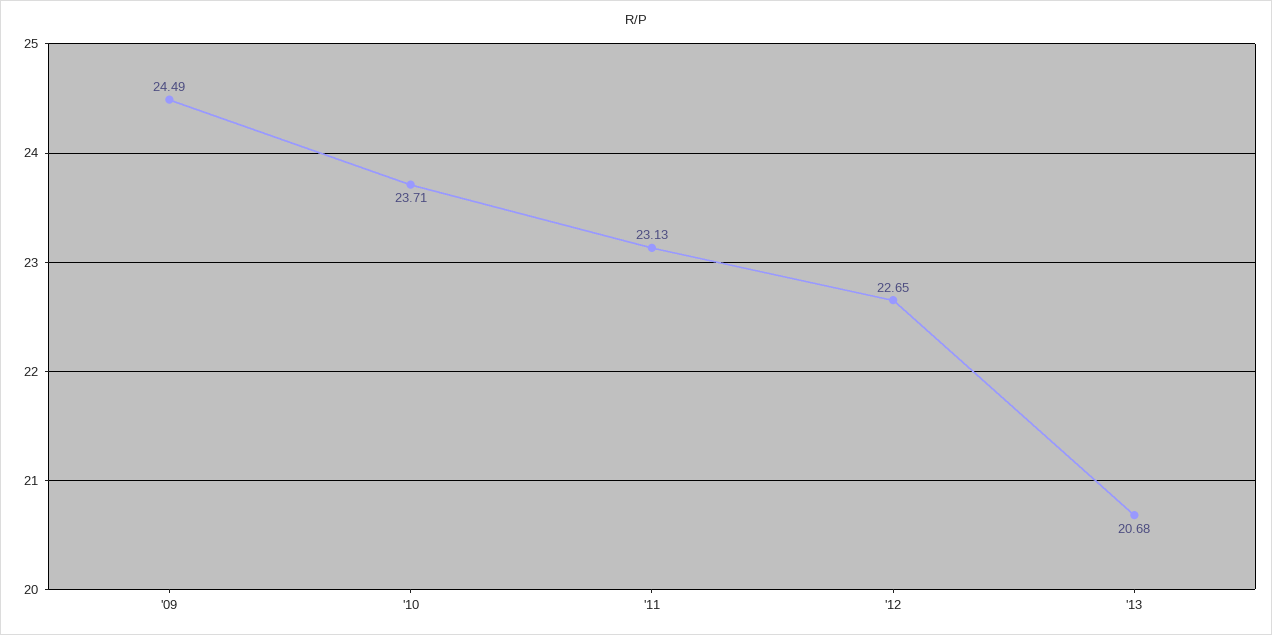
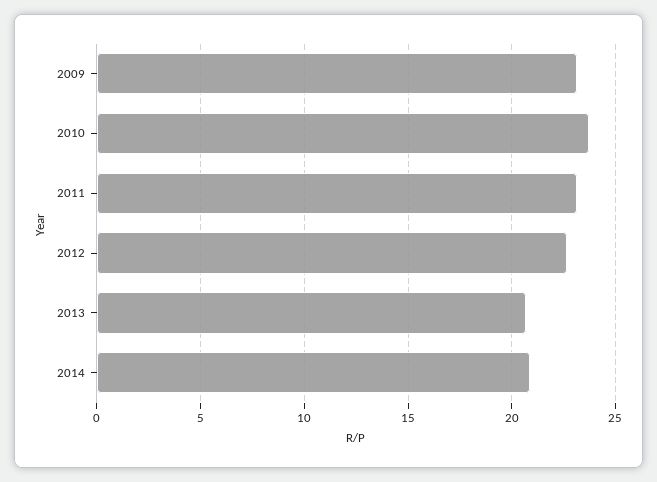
'09: 24.49 -> 23
2014: none -> 21

